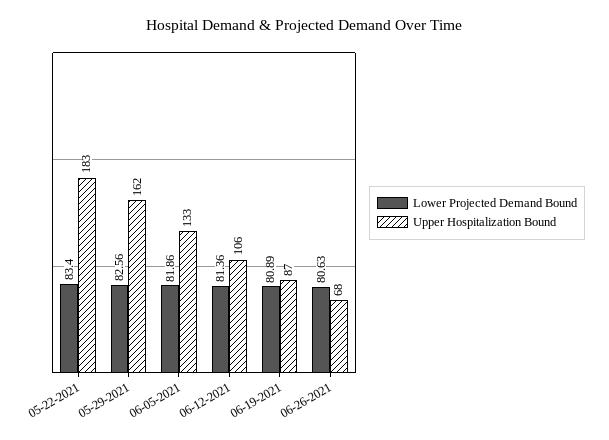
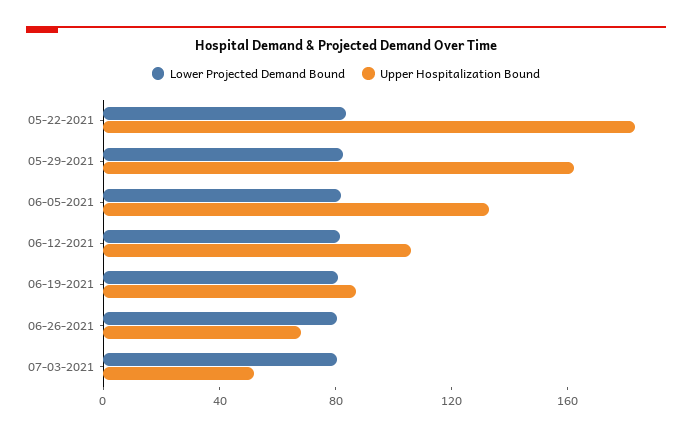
Lower Projected Demand Bound, 07-03-2021: none -> 80
Upper Hospitalization Bound, 07-03-2021: none -> 50

